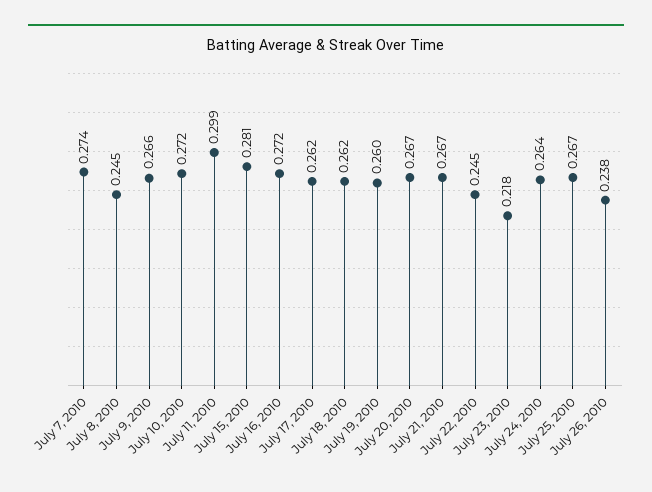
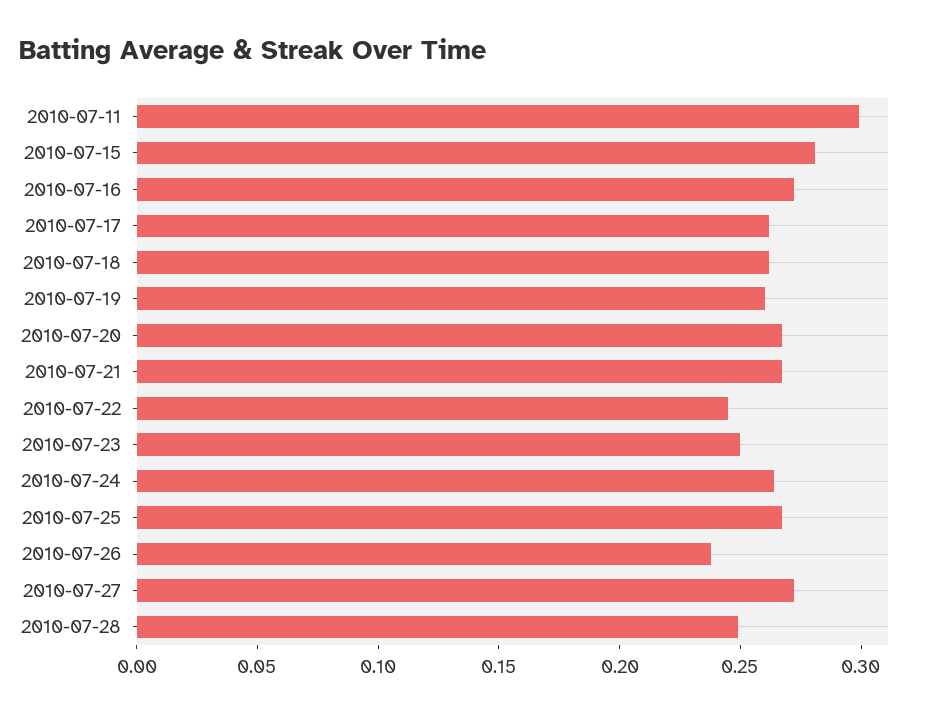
July 7, 2010: 0.274 -> none
July 8, 2010: 0.245 -> none
July 9, 2010: 0.266 -> none
July 10, 2010: 0.272 -> none
July 23, 2010: 0.218 -> 0.25
2010-07-27: none -> 0.27
2010-07-28: none -> 0.25

